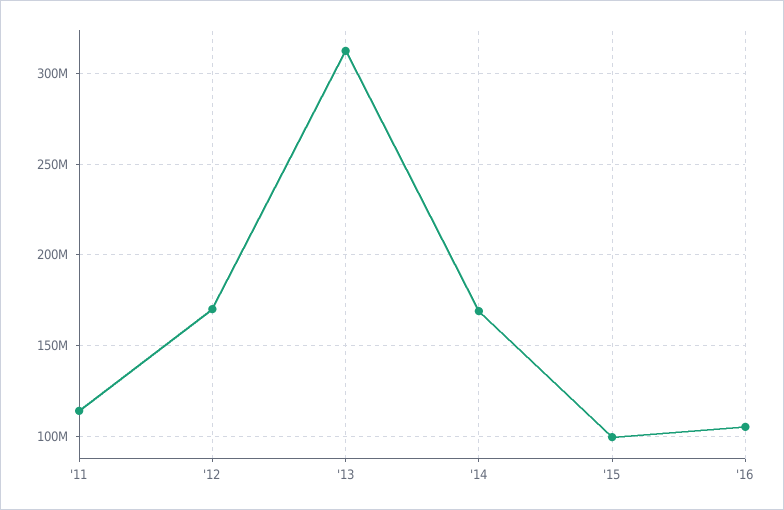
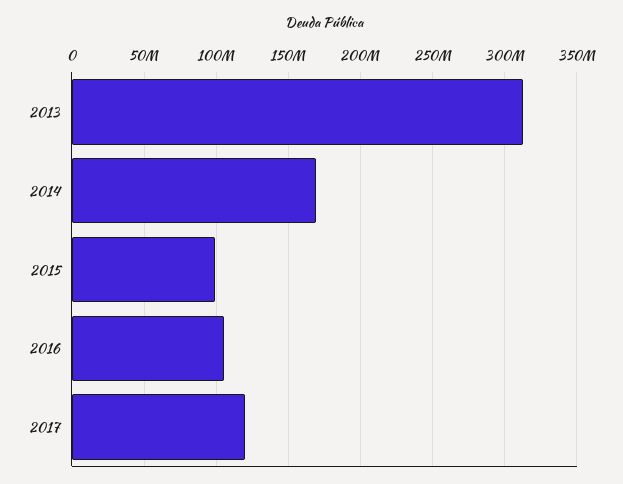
'11: 115000000 -> none
'12: 170000000 -> none
2017: none -> 120000000

